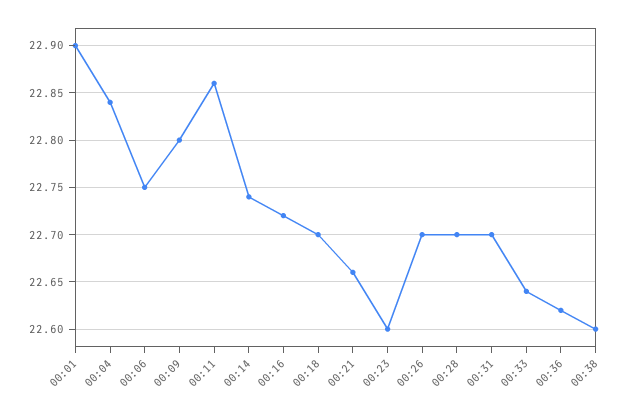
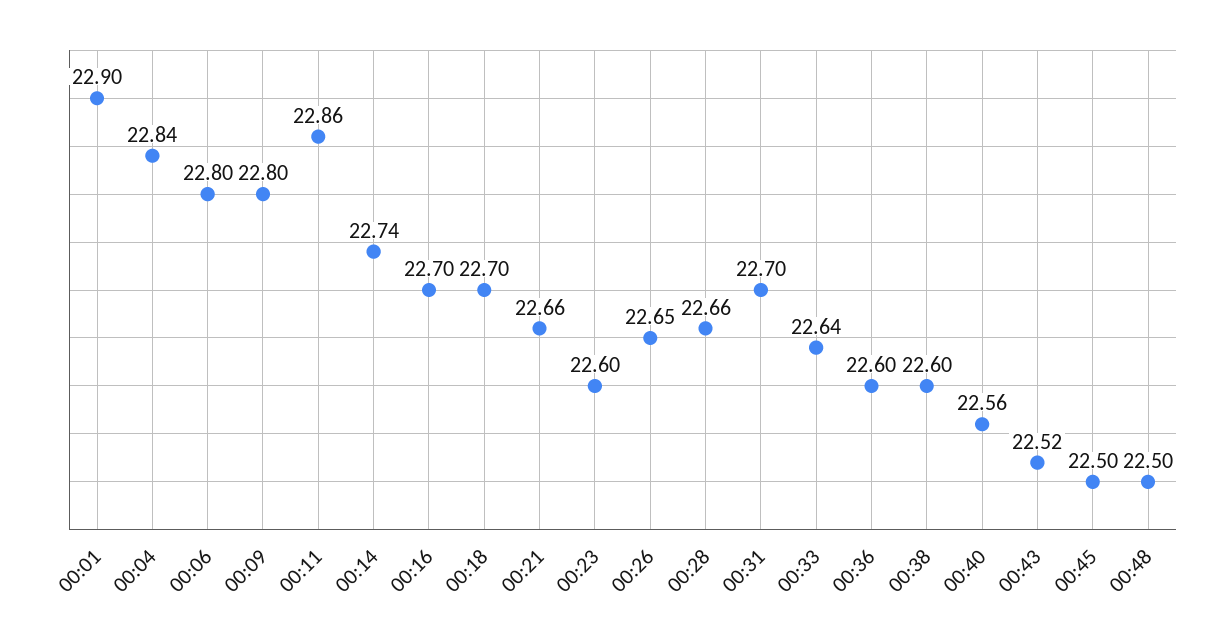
00:06: 22.75 -> 22.8
00:16: 22.72 -> 22.7
00:26: 22.7 -> 22.65
00:28: 22.7 -> 22.66
00:36: 22.62 -> 22.6
00:40: none -> 22.56
00:43: none -> 22.52
00:45: none -> 22.5
00:48: none -> 22.5

